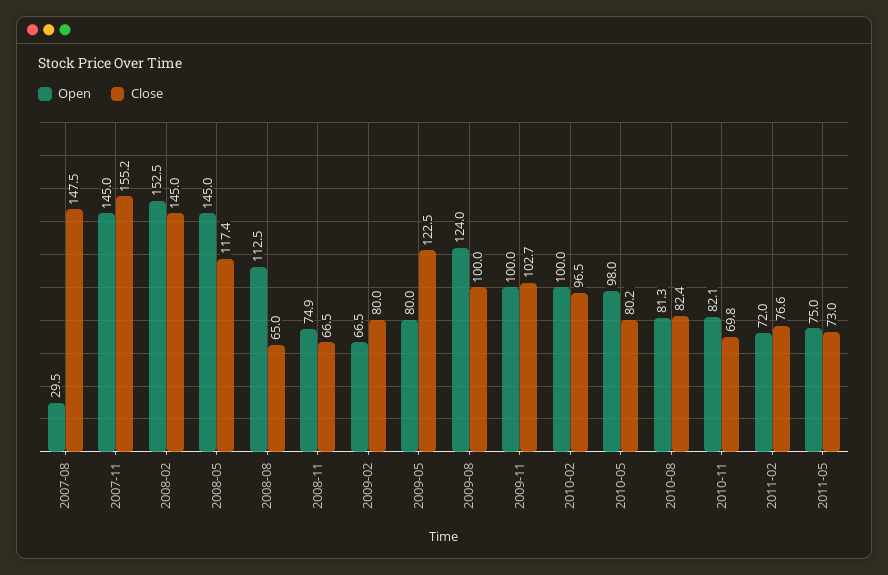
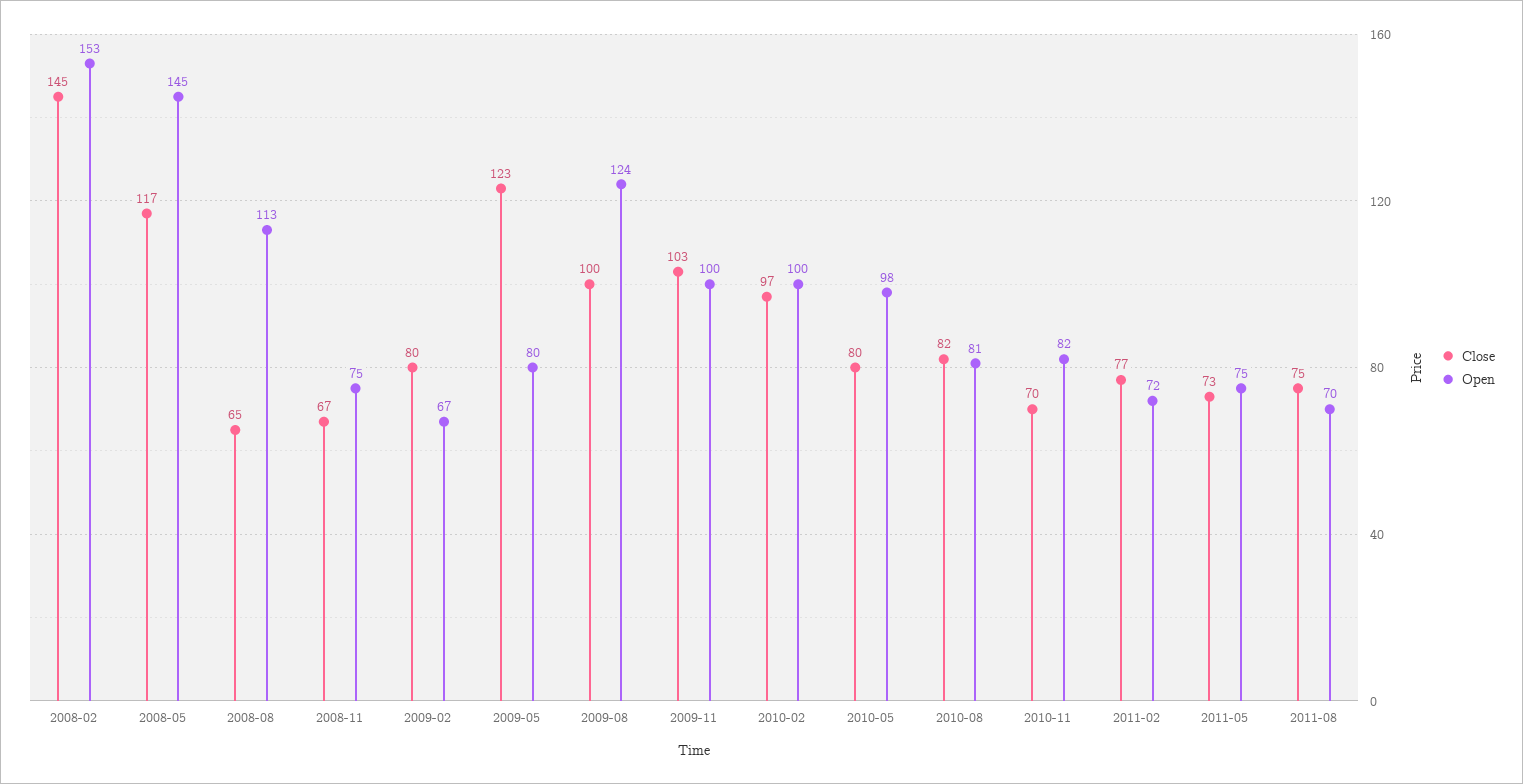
Open, 2007-08: 29.5 -> none
Close, 2007-08: 147.5 -> none
Open, 2007-11: 145 -> none
Close, 2007-11: 155.2 -> none
Close, 2011-08: none -> 75
Open, 2011-08: none -> 70

